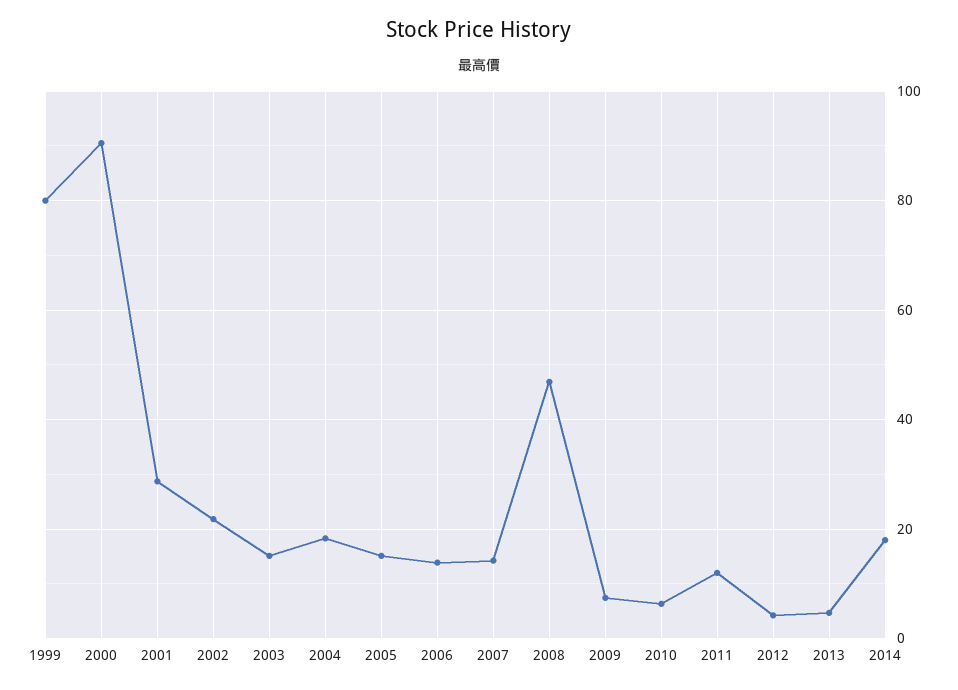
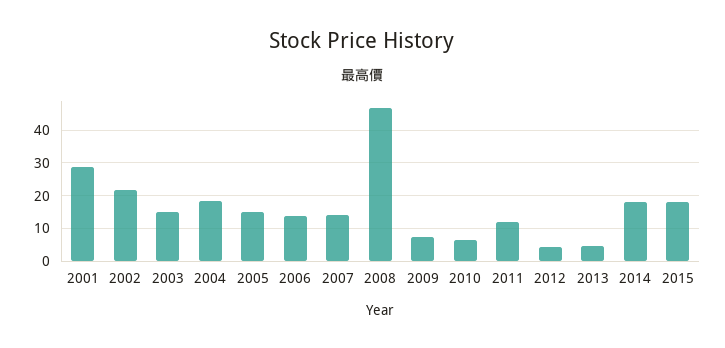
1999: 80 -> none
2000: 90 -> none
2015: none -> 18

